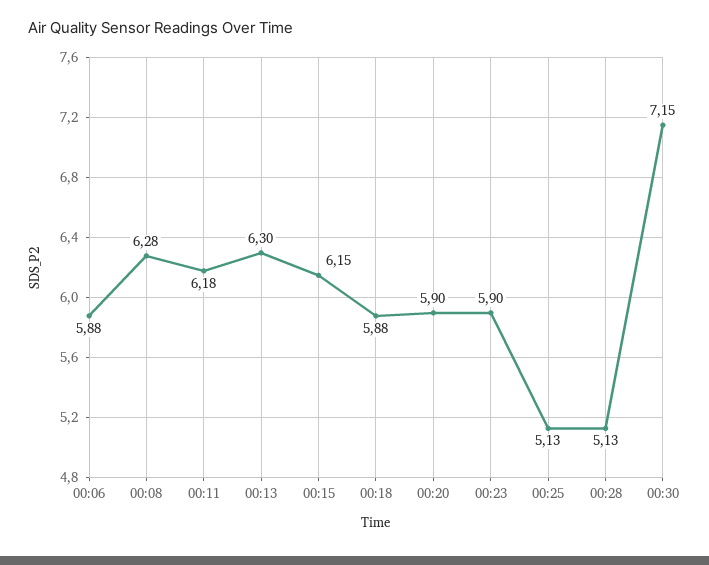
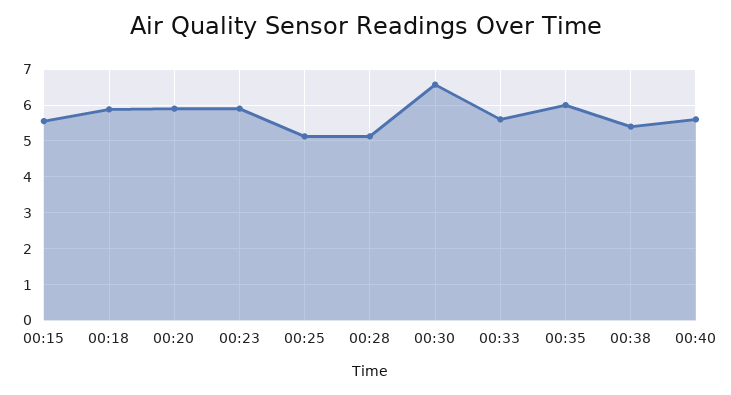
00:06: 5.88 -> none
00:08: 6.28 -> none
00:11: 6.18 -> none
00:13: 6.3 -> none
00:15: 6.15 -> 5.6
00:30: 7.15 -> 6.6
00:33: none -> 5.6
00:35: none -> 6
00:38: none -> 5.4
00:40: none -> 5.6

